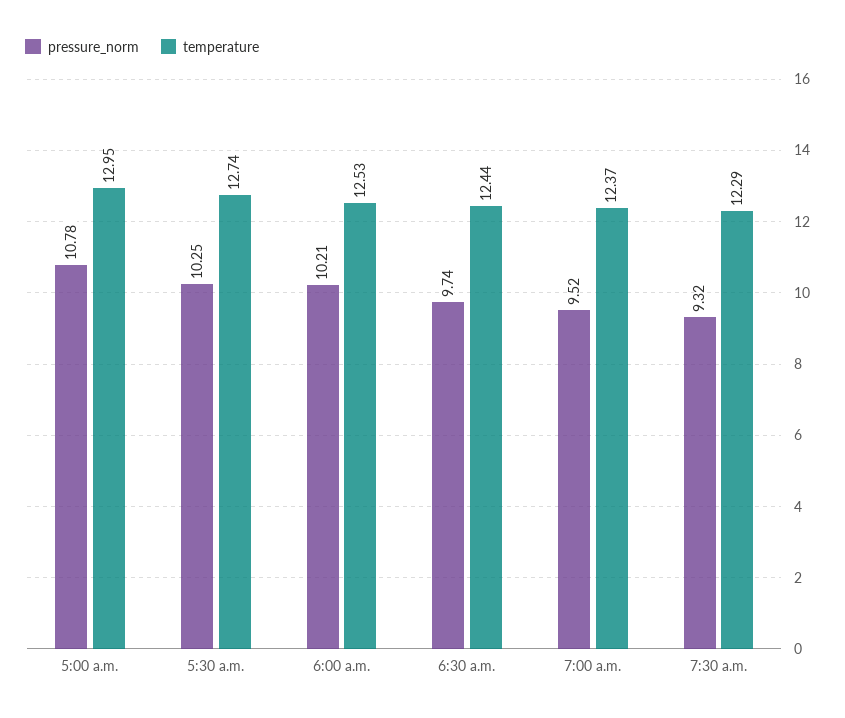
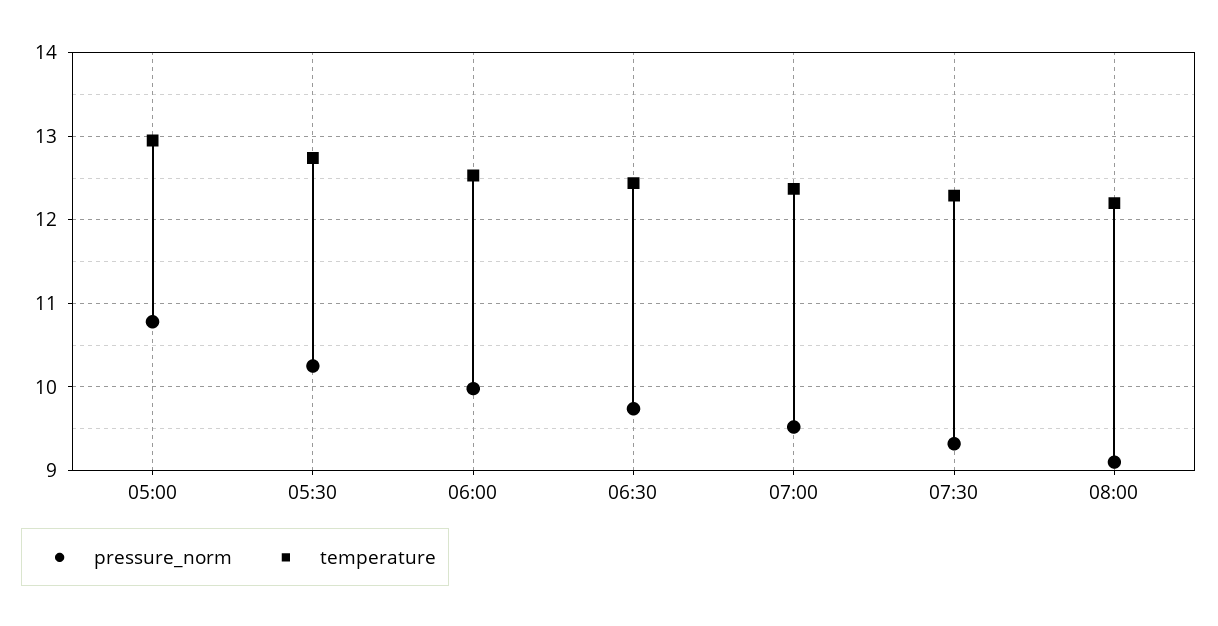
pressure_norm, 6:00 a.m.: 10.21 -> 10
pressure_norm, 08:00: none -> 9.1
temperature, 08:00: none -> 12.2

